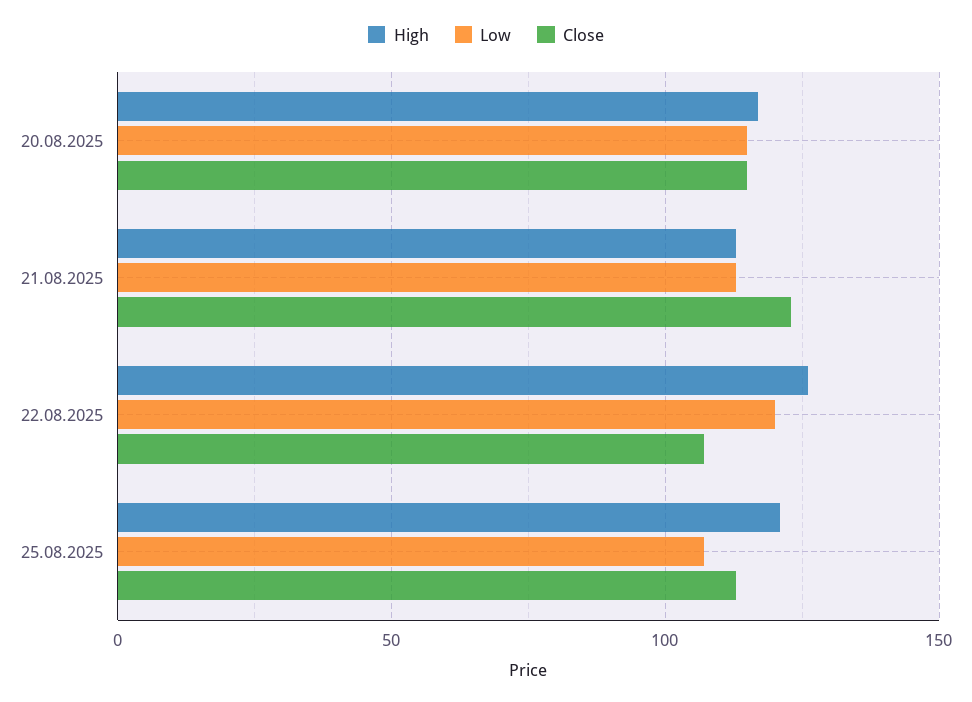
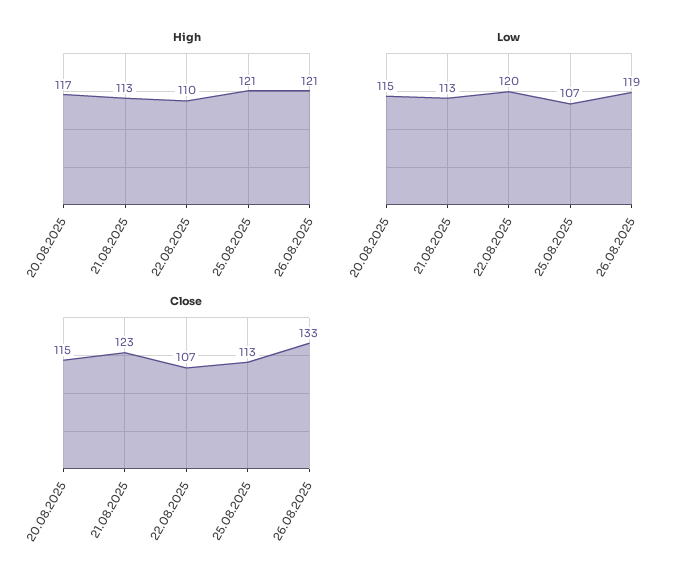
High, 22.08.2025: 125 -> 110
High, 26.08.2025: none -> 121
Low, 26.08.2025: none -> 119
Close, 26.08.2025: none -> 133

